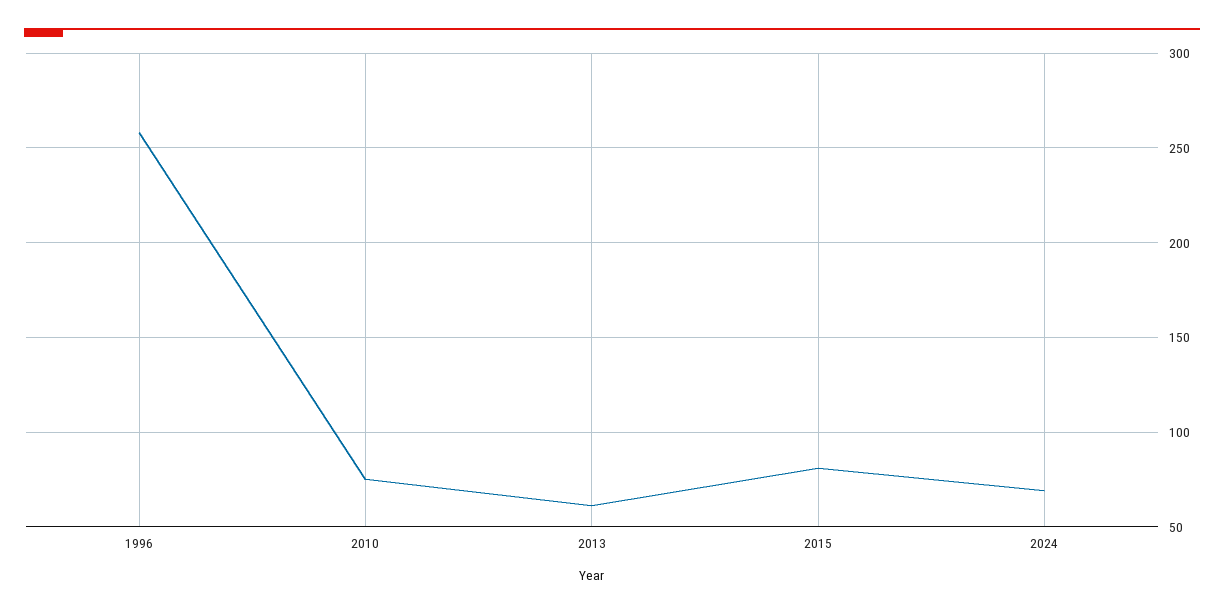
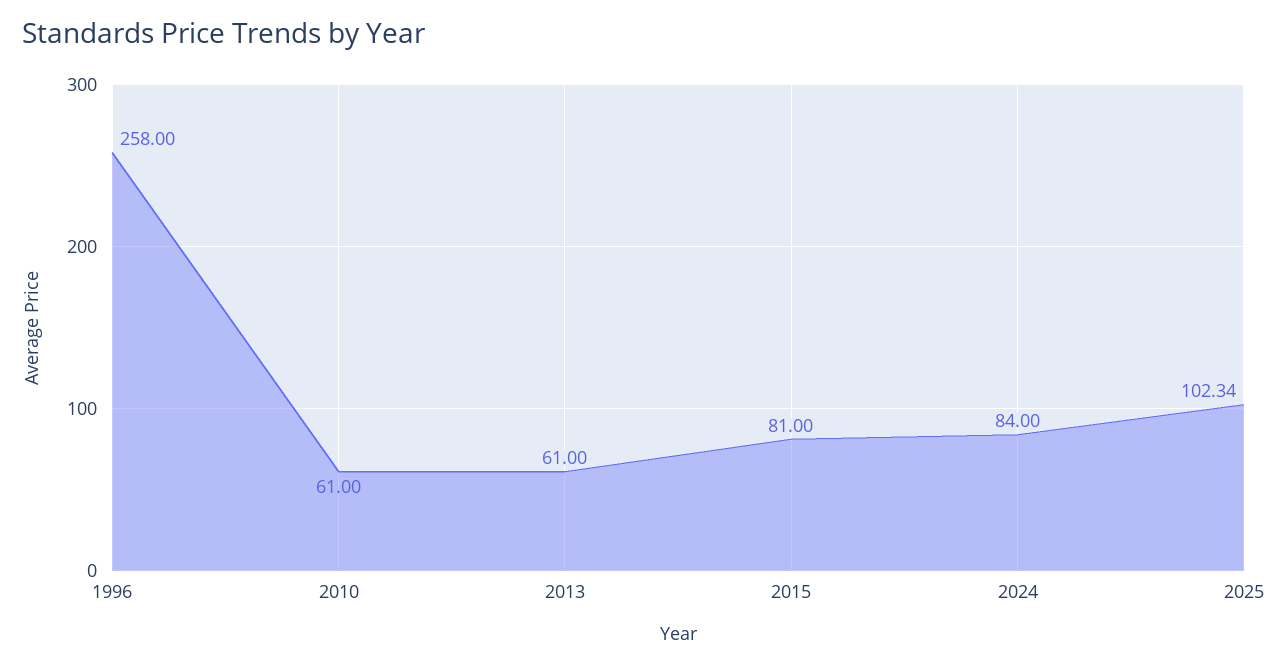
2010: 75 -> 61
2024: 70 -> 84
2025: none -> 102.34

